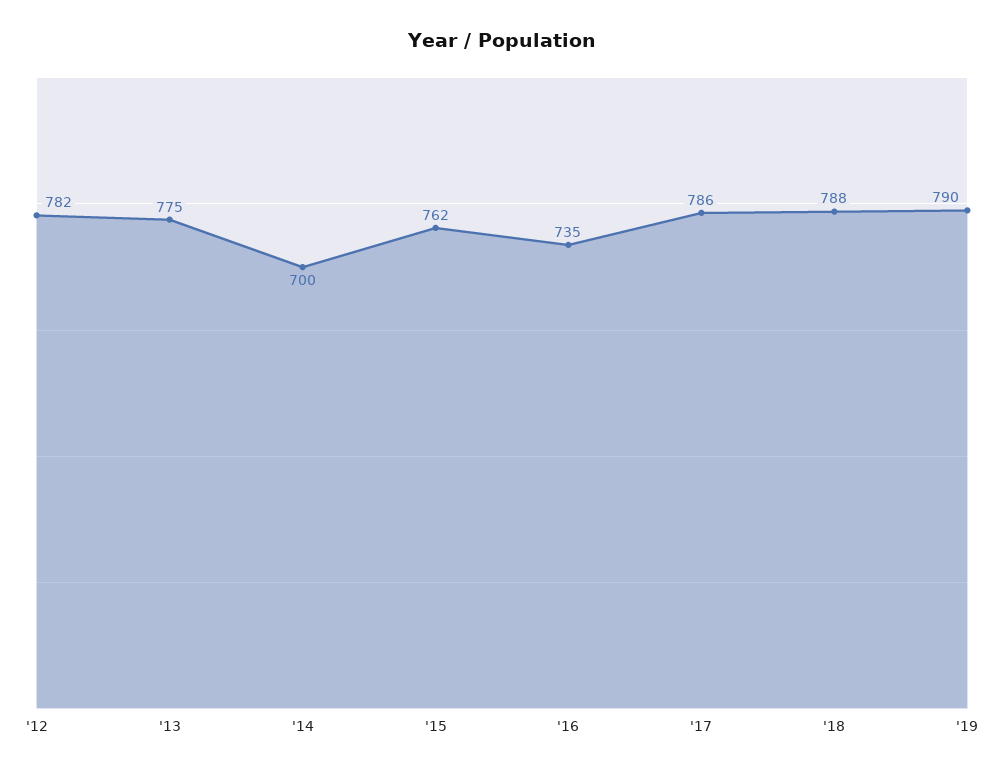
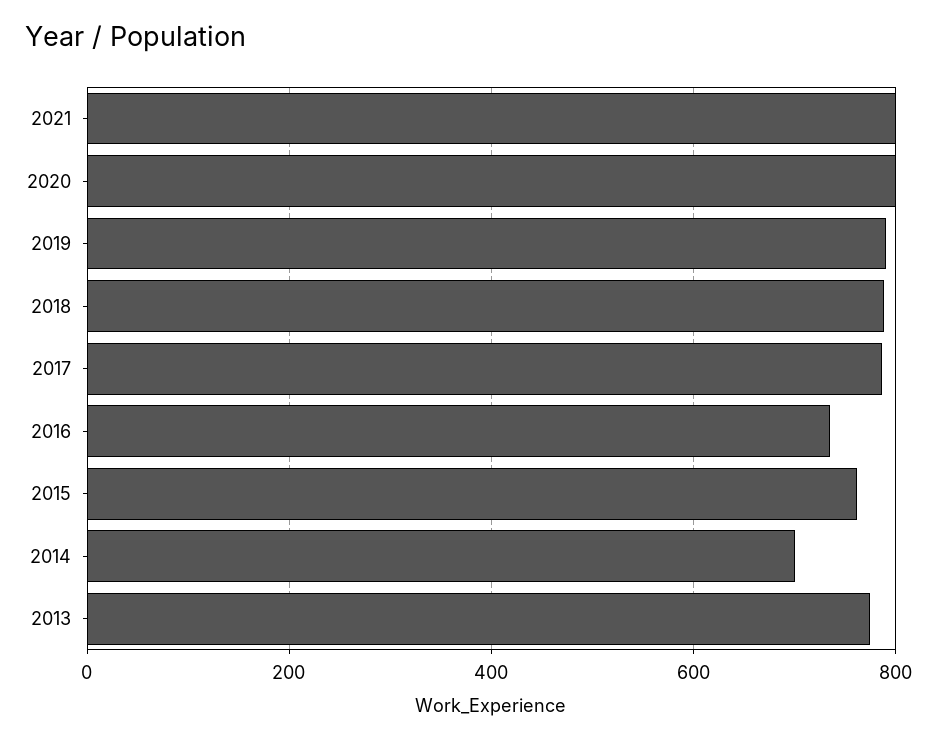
'12: 782 -> none
2021: none -> 800
2020: none -> 800

